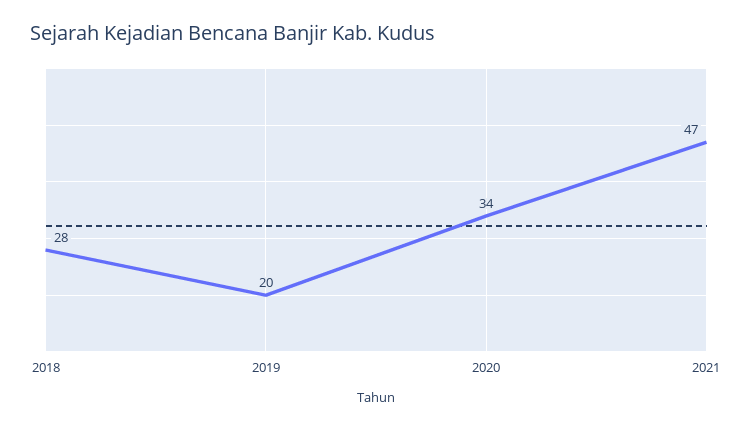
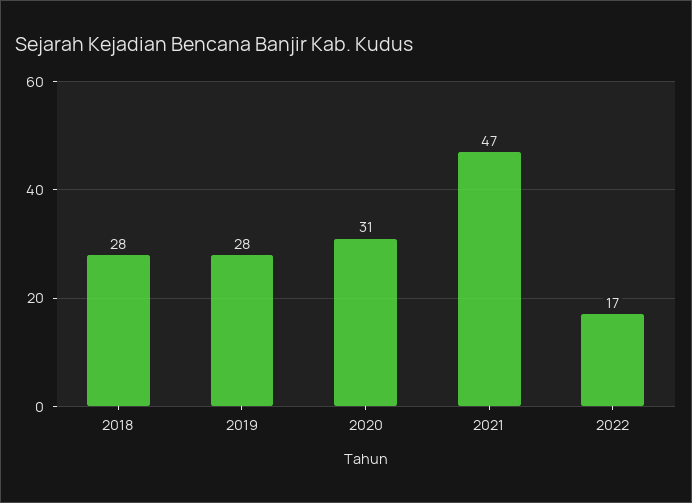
2019: 20 -> 28
2020: 34 -> 31
2022: none -> 17

